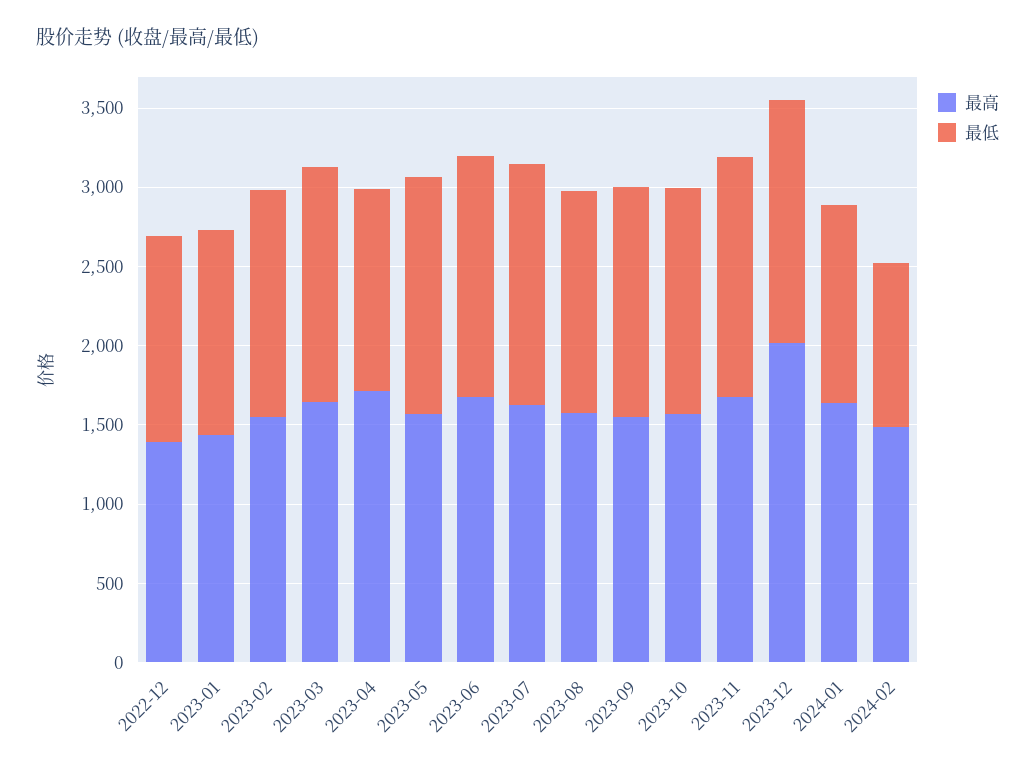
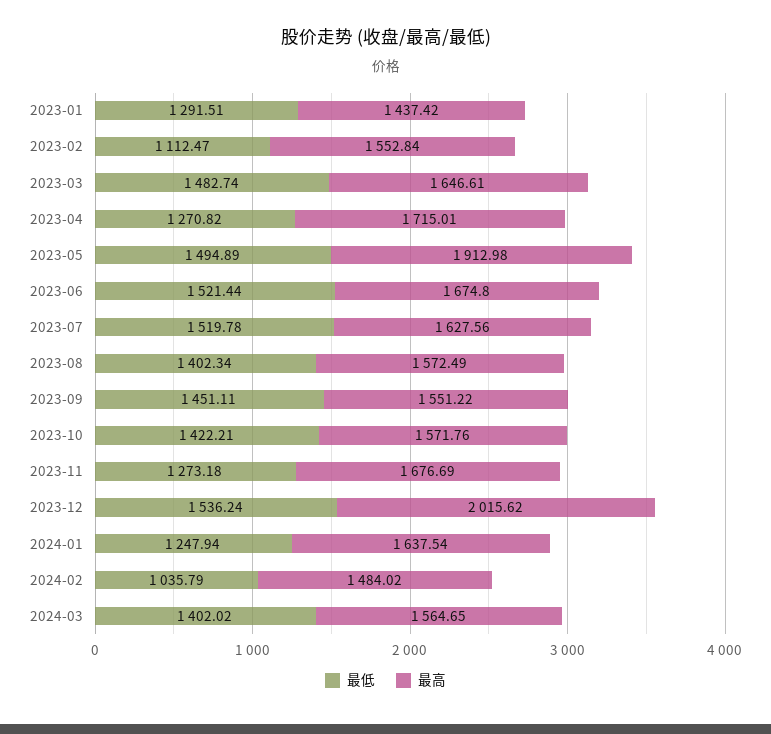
最高, 2022-12: 1400 -> none
最低, 2022-12: 1300 -> none
最低, 2023-02: 1400 -> 1112.47
最高, 2023-05: 1600 -> 1912.98
最低, 2023-11: 1500 -> 1273.18
最低, 2024-03: none -> 1402.02
最高, 2024-03: none -> 1564.65

